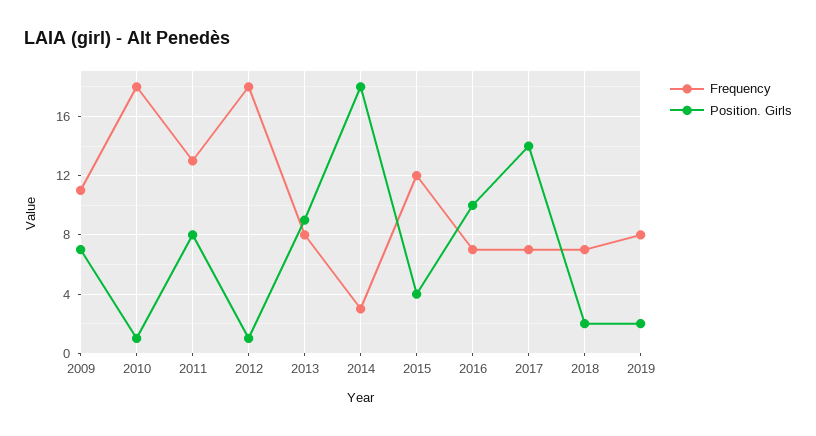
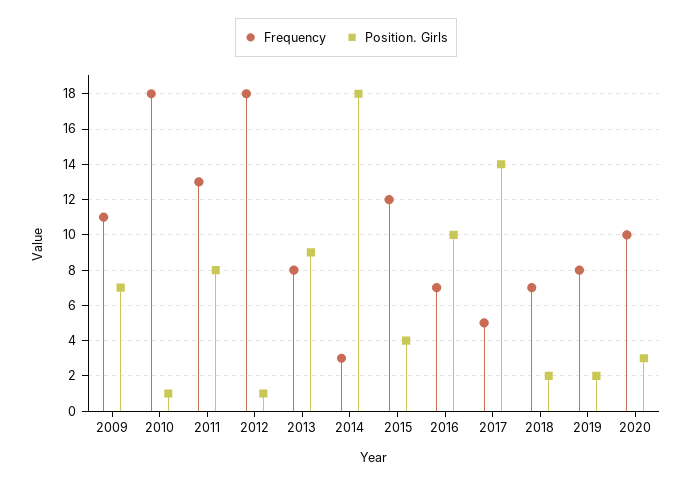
Frequency, 2017: 7 -> 5
Frequency, 2020: none -> 10
Position. Girls, 2020: none -> 3

